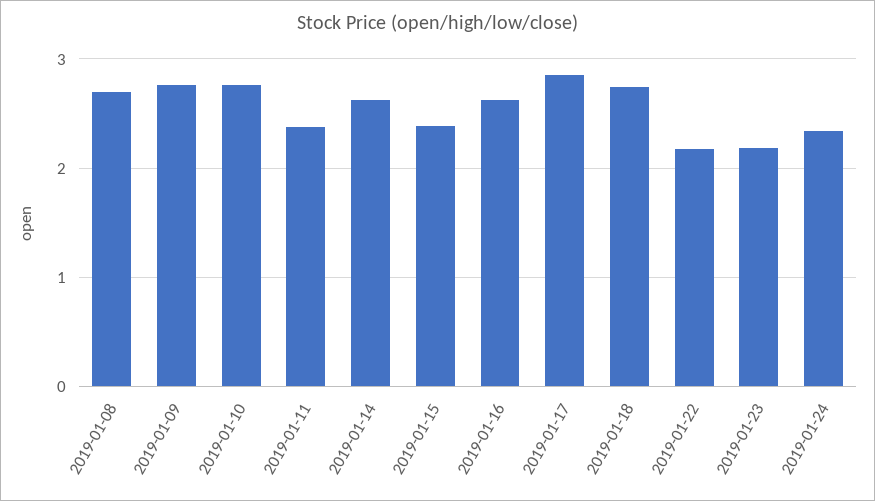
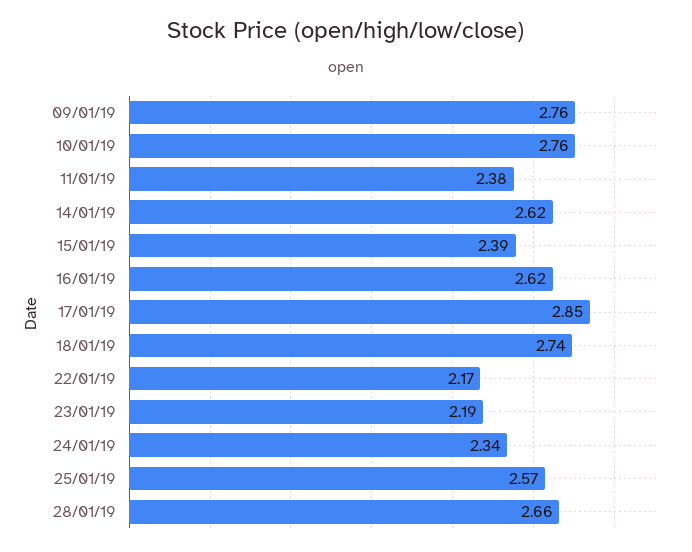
2019-01-08: 2.7 -> none
25/01/19: none -> 2.57
28/01/19: none -> 2.66

